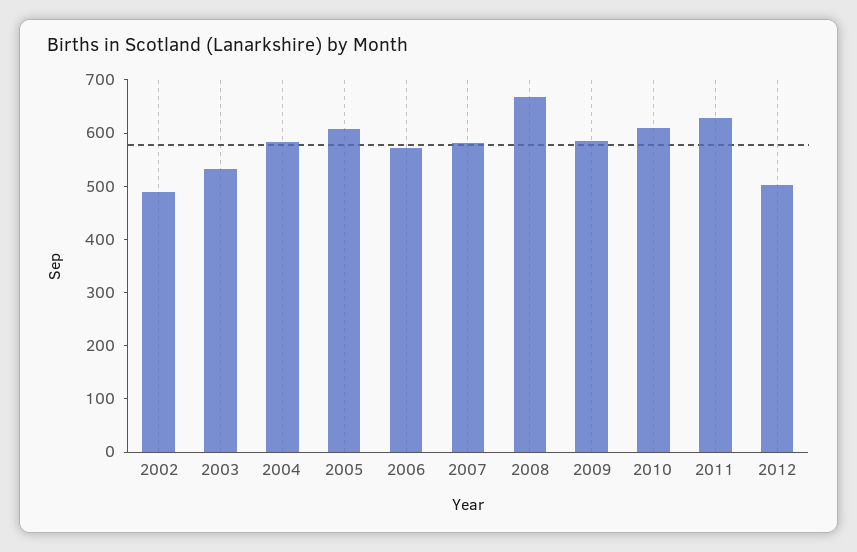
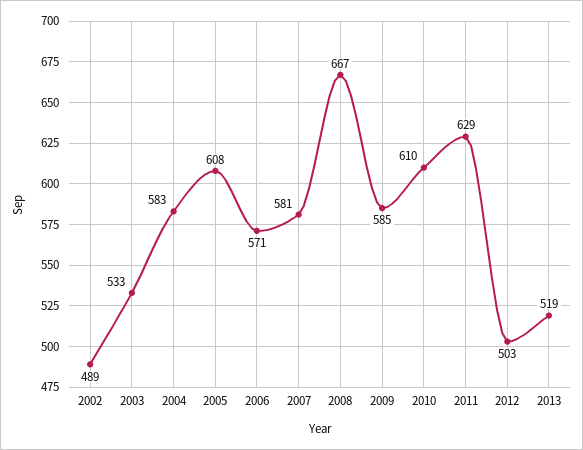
2013: none -> 519

